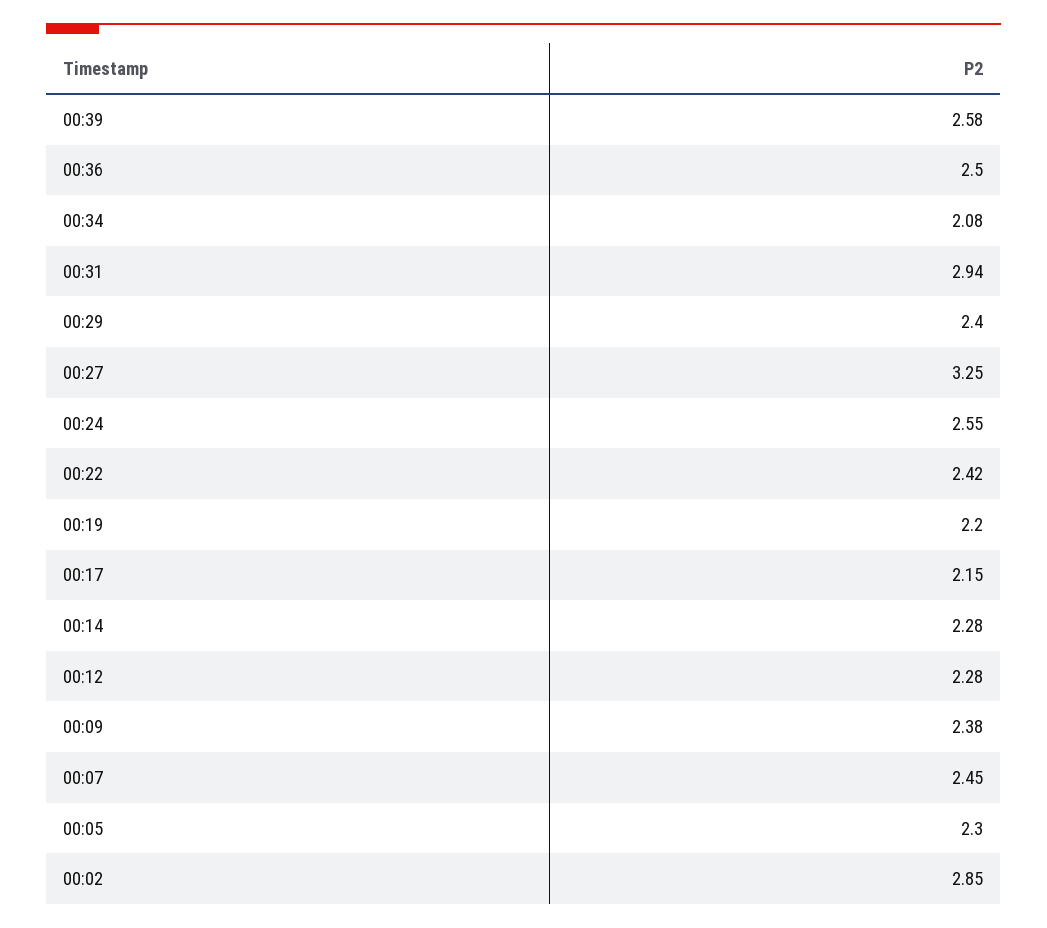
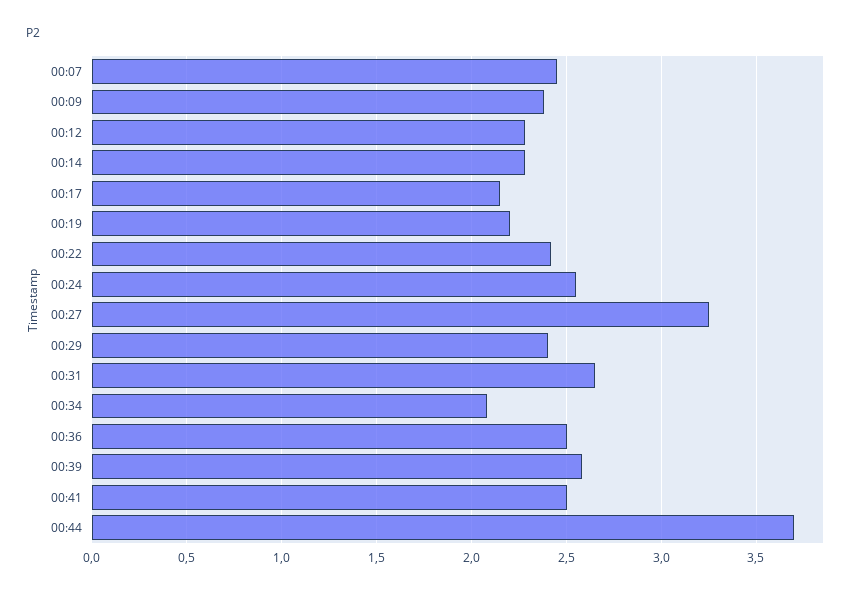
00:31: 2.94 -> 2.65
00:05: 2.3 -> none
00:02: 2.85 -> none
00:41: none -> 2.5
00:44: none -> 3.7

